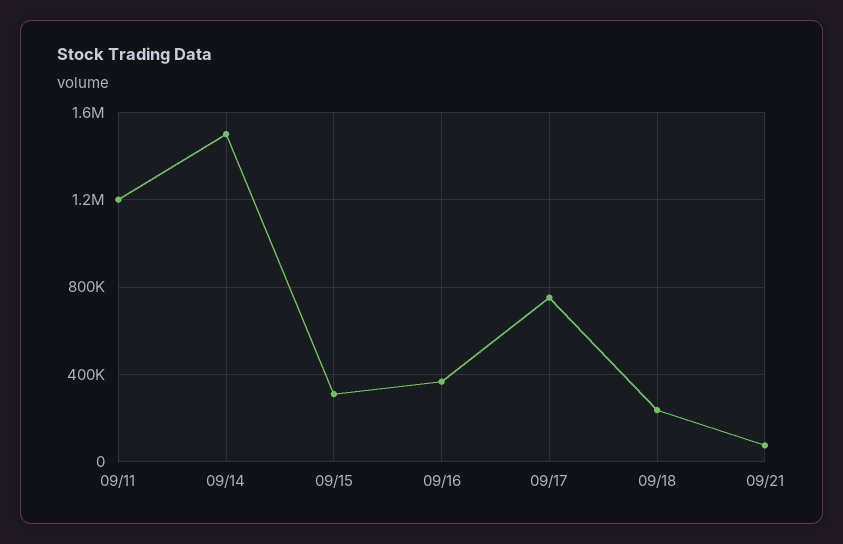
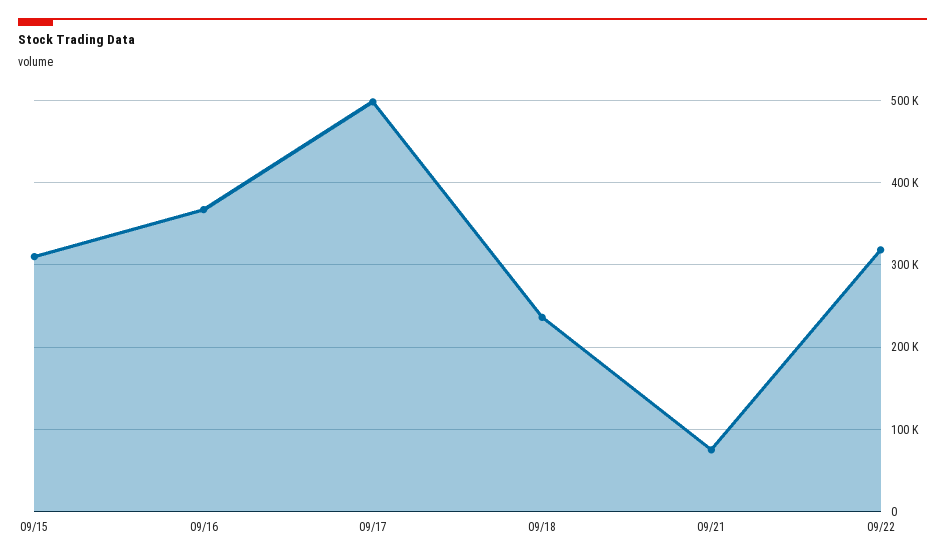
09/11: 1200000 -> none
09/14: 1500000 -> none
09/17: 750000 -> 500000
09/22: none -> 320000

